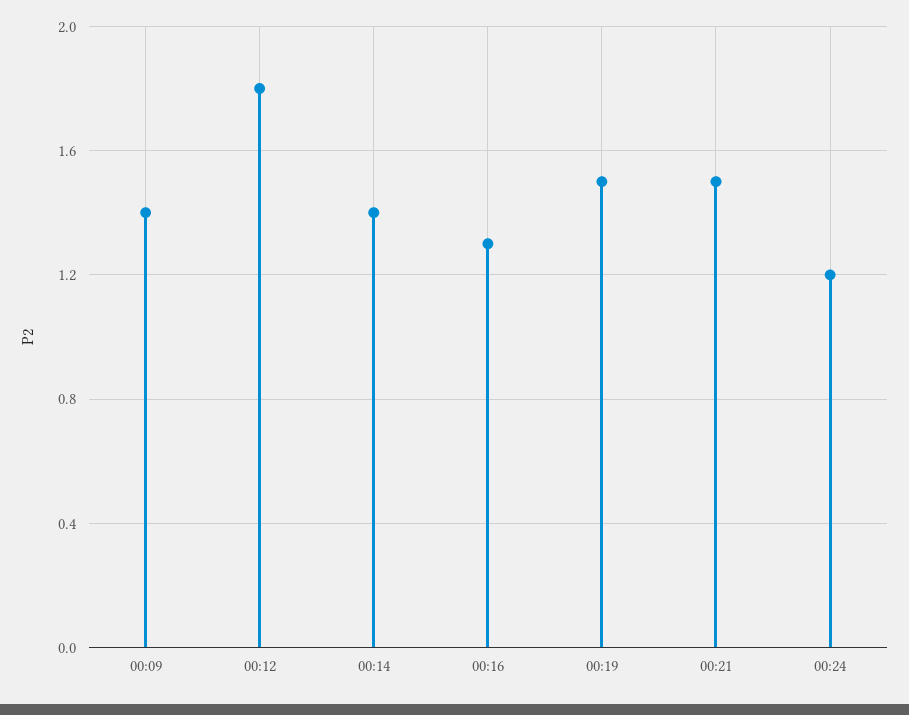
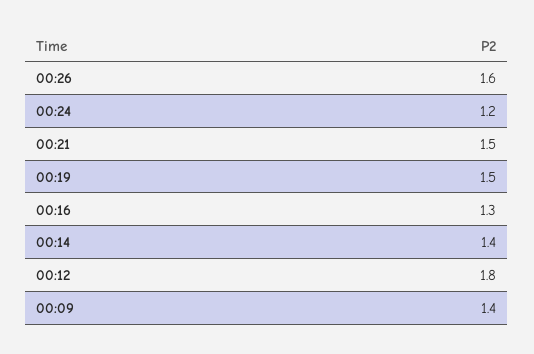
00:26: none -> 1.6

